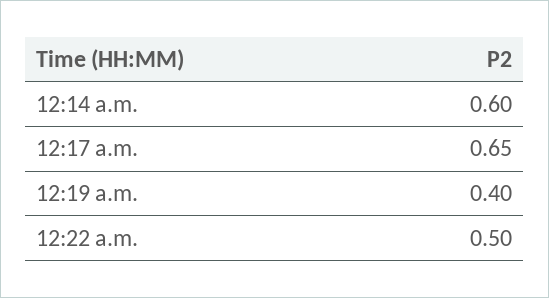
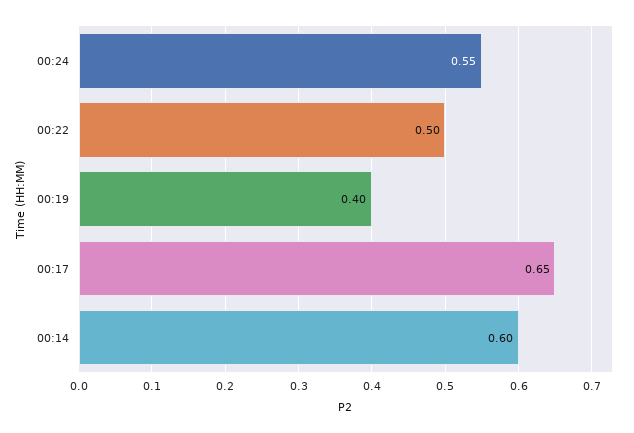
00:24: none -> 0.55

